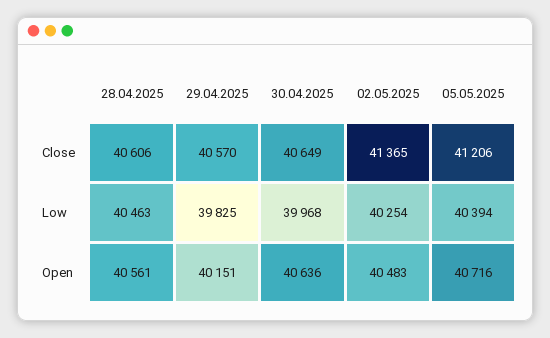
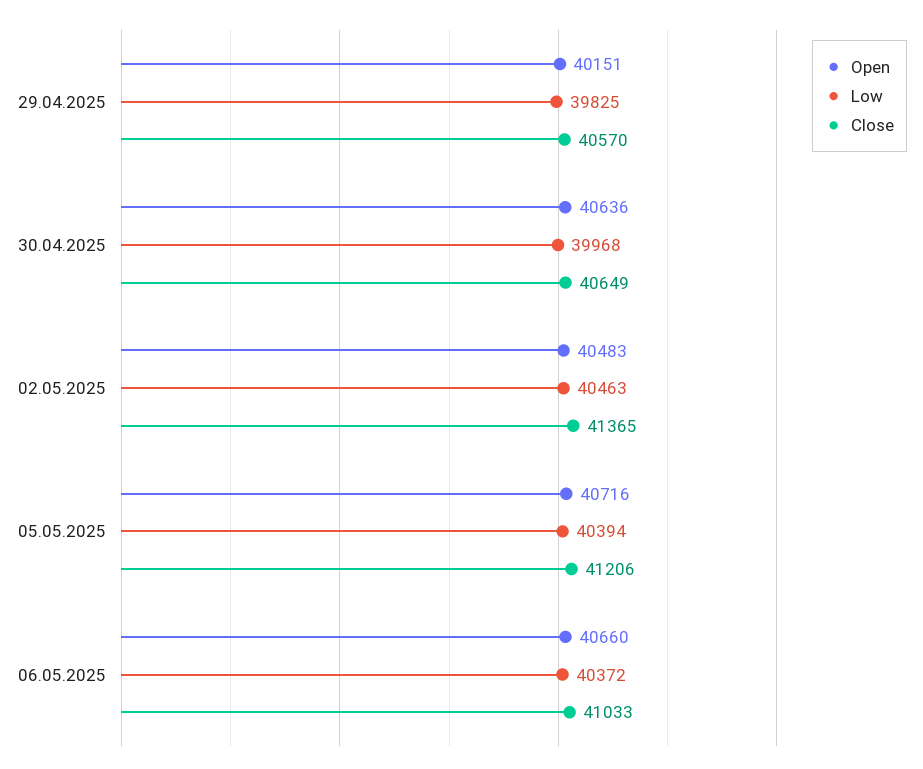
Close, 28.04.2025: 40606 -> none
Low, 28.04.2025: 40463 -> none
Low, 02.05.2025: 40254 -> 40463
Open, 28.04.2025: 40561 -> none
Open, 06.05.2025: none -> 40660
Low, 06.05.2025: none -> 40372
Close, 06.05.2025: none -> 41033

